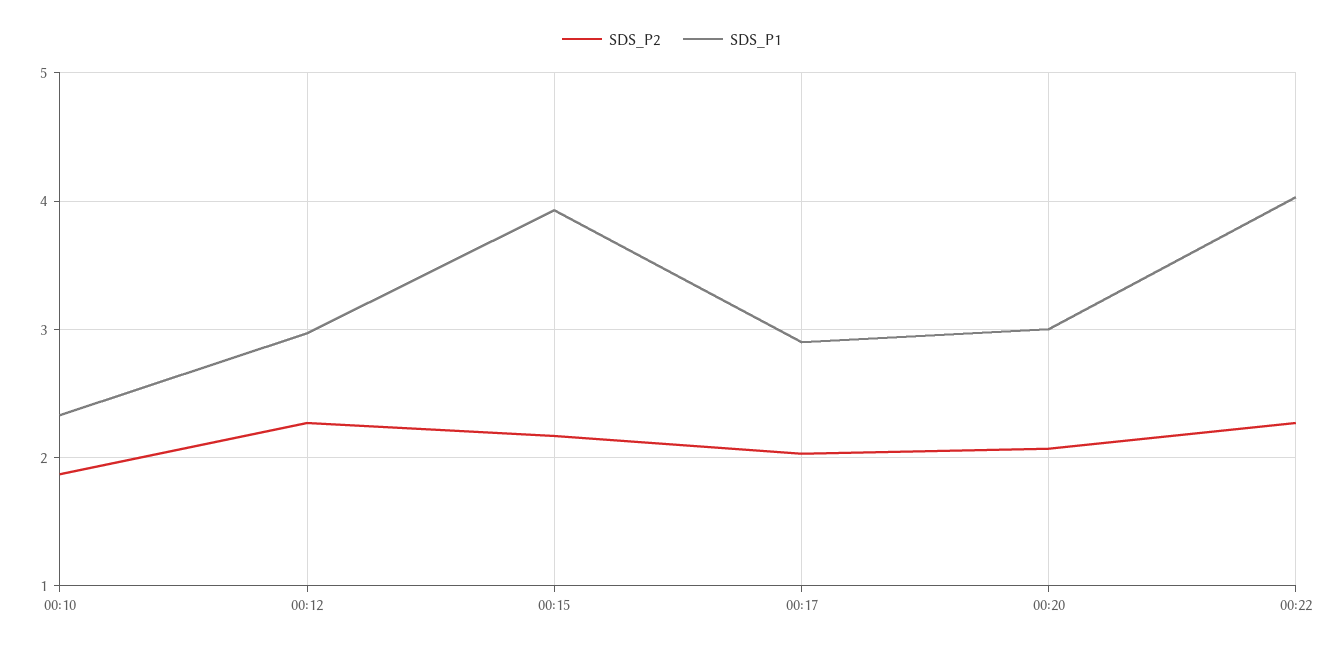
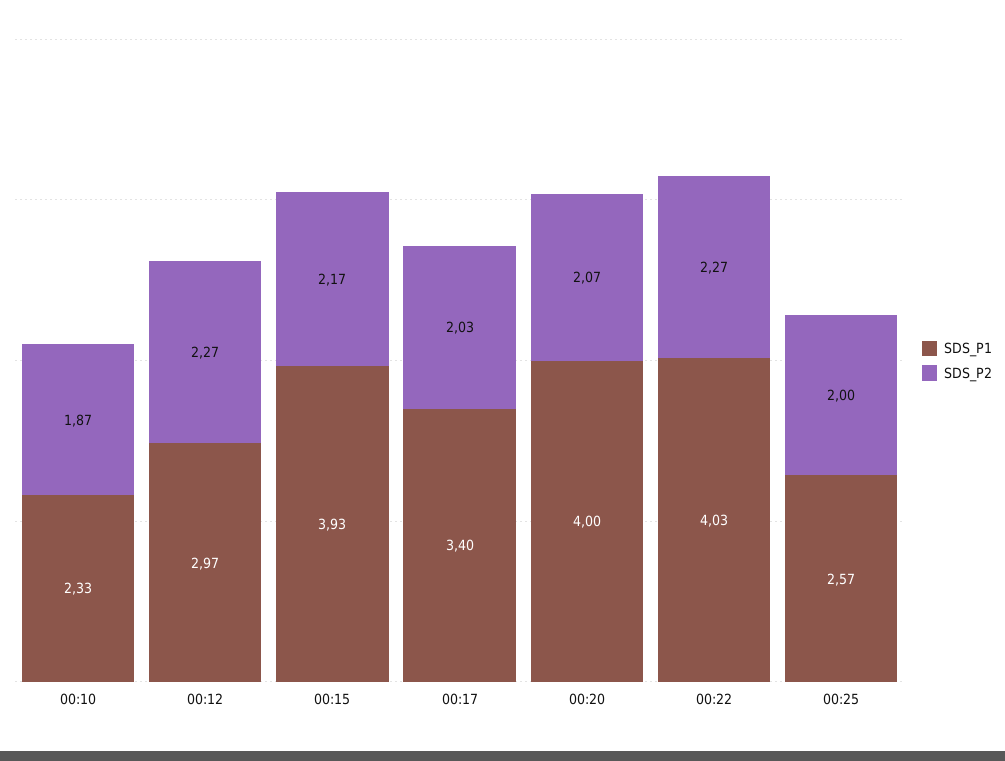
SDS_P1, 00:17: 2.9 -> 3.4
SDS_P1, 00:20: 3 -> 4
SDS_P1, 00:25: none -> 2.57
SDS_P2, 00:25: none -> 2

